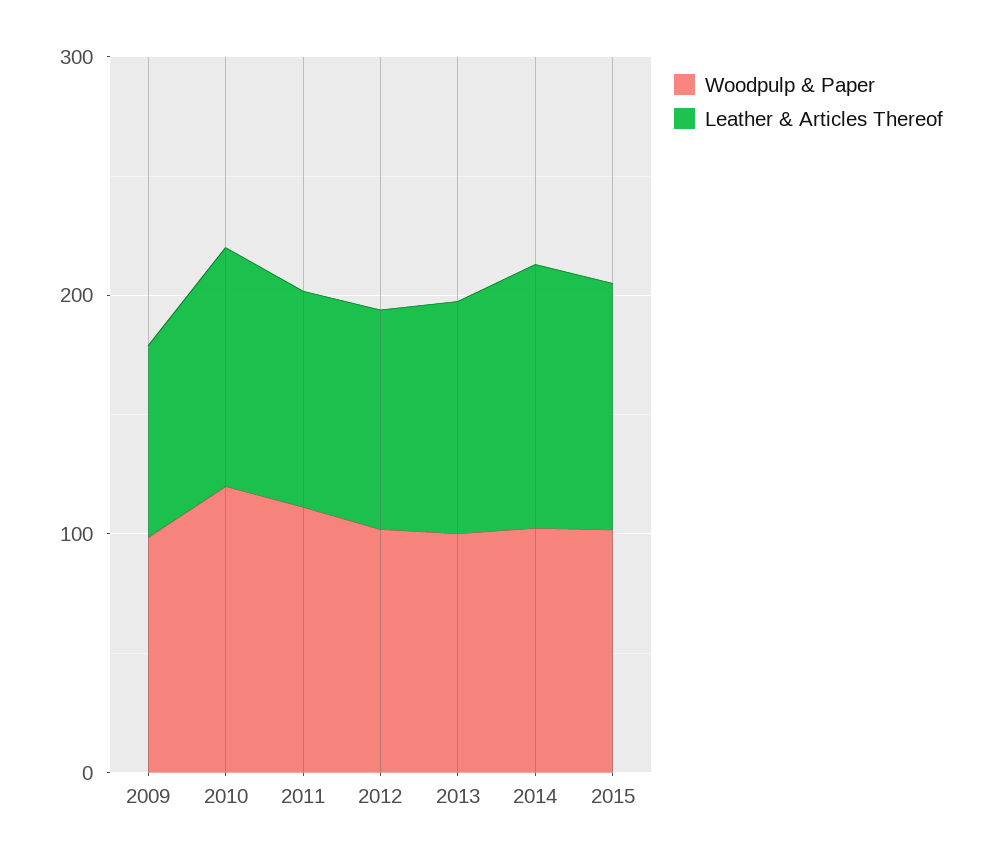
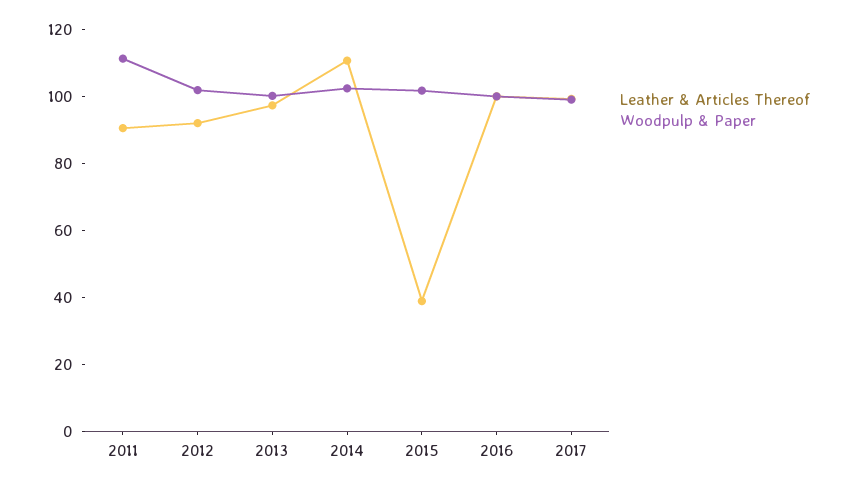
Woodpulp & Paper, 2009: 100 -> none
Leather & Articles Thereof, 2009: 80 -> none
Woodpulp & Paper, 2010: 120 -> none
Leather & Articles Thereof, 2010: 100 -> none
Leather & Articles Thereof, 2015: 100 -> 40
Leather & Articles Thereof, 2016: none -> 100
Woodpulp & Paper, 2016: none -> 100
Leather & Articles Thereof, 2017: none -> 100
Woodpulp & Paper, 2017: none -> 100

